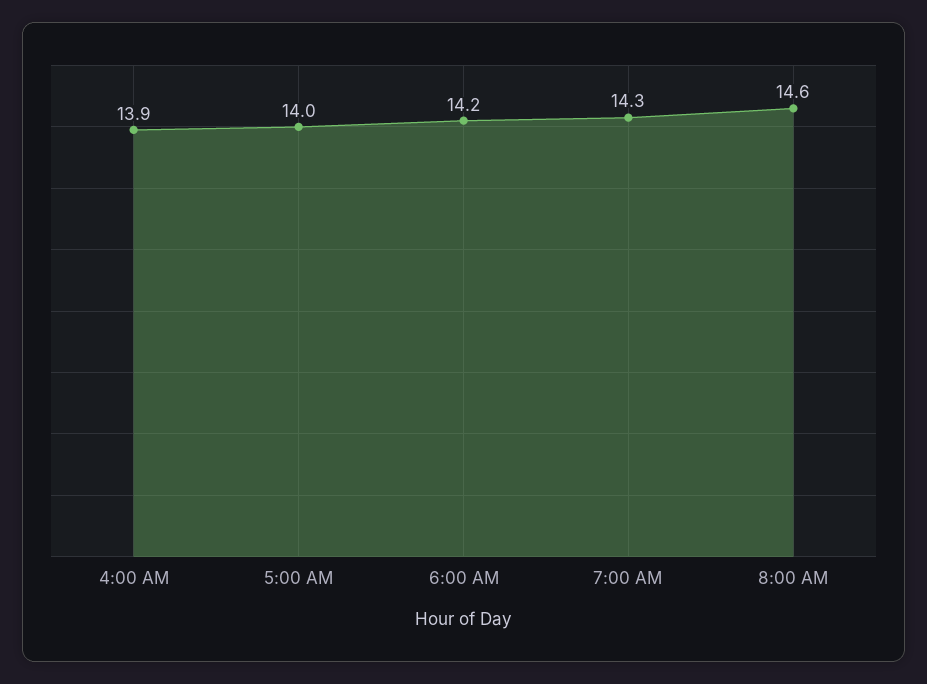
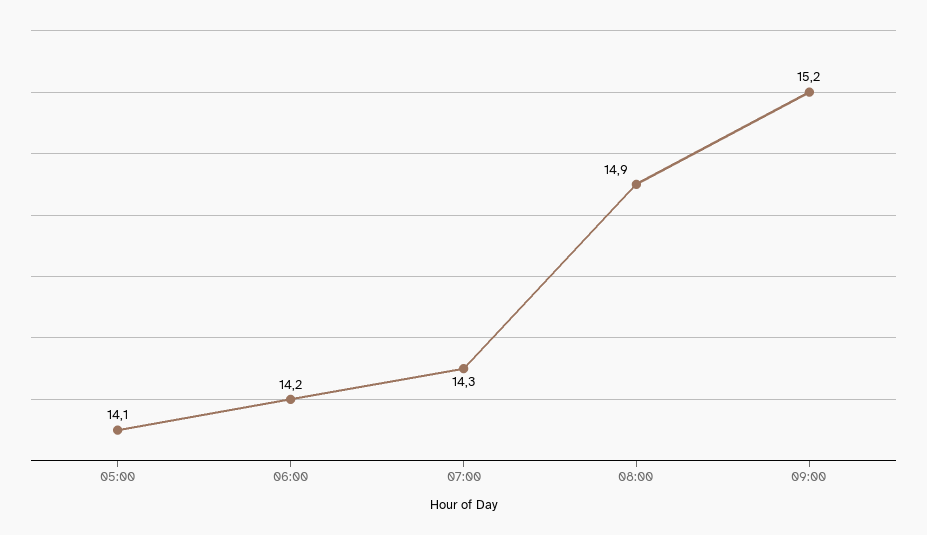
4:00 AM: 13.9 -> none
5:00 AM: 14 -> 14.1
8:00 AM: 14.6 -> 14.9
09:00: none -> 15.2

